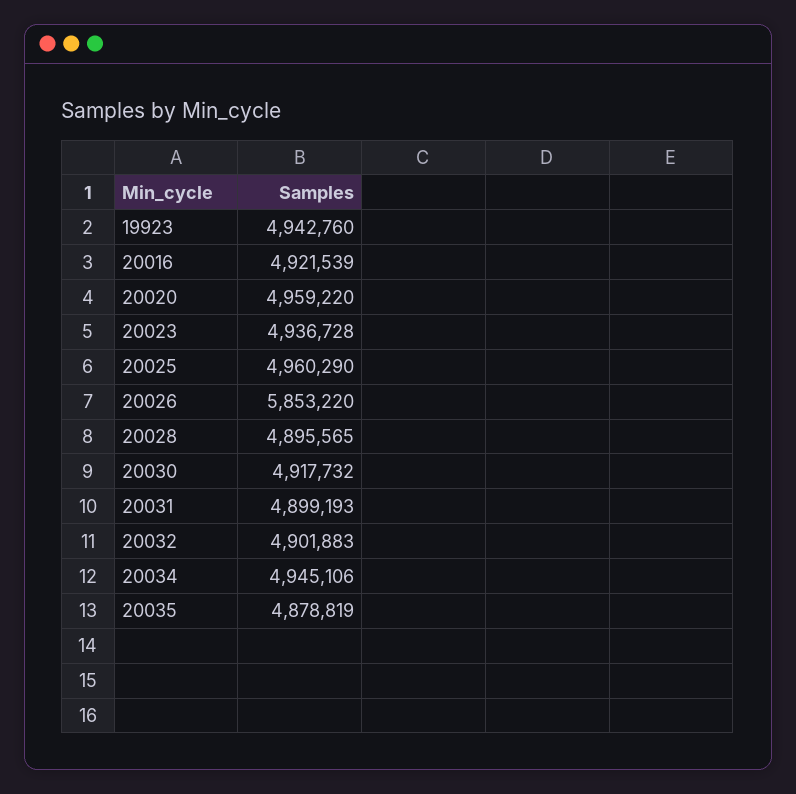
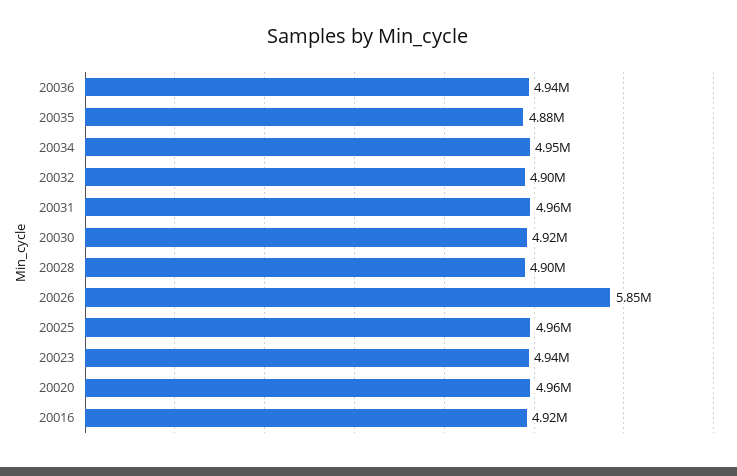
19923: 4942760 -> none
20031: 4899193 -> 4960000
20036: none -> 4940000

